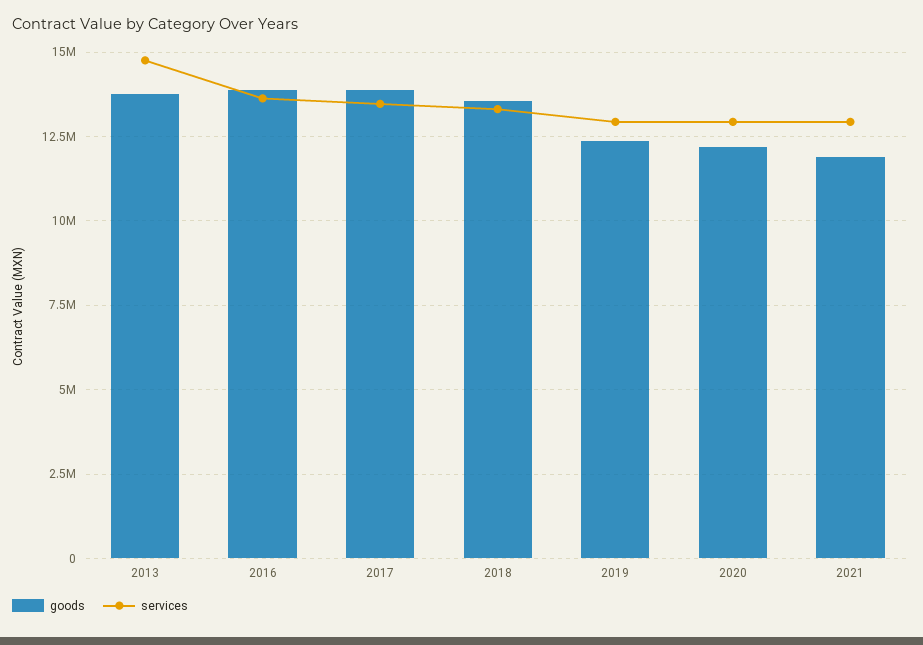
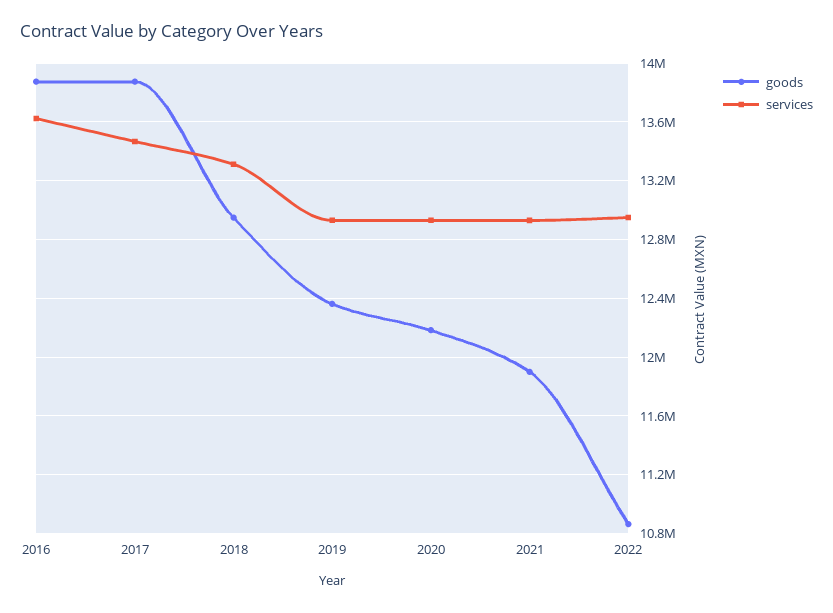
goods, 2013: 13750000 -> none
services, 2013: 14750000 -> none
goods, 2018: 13500000 -> 12950000
goods, 2022: none -> 10850000
services, 2022: none -> 12950000

